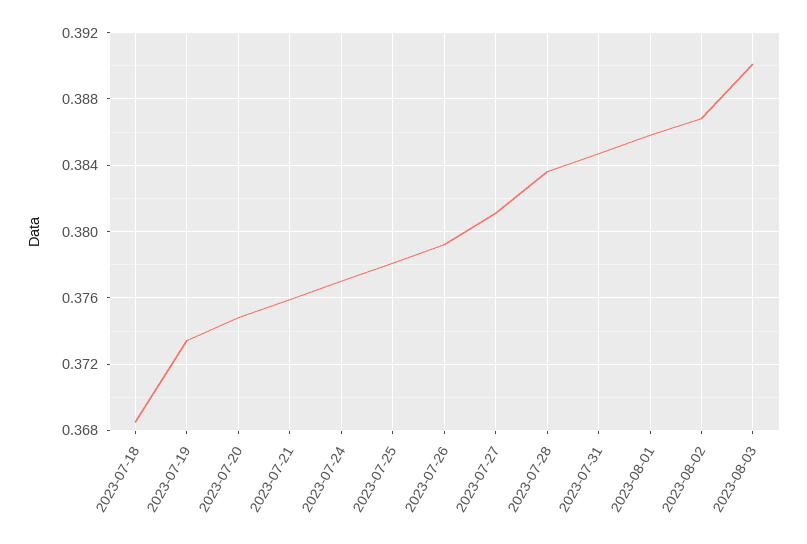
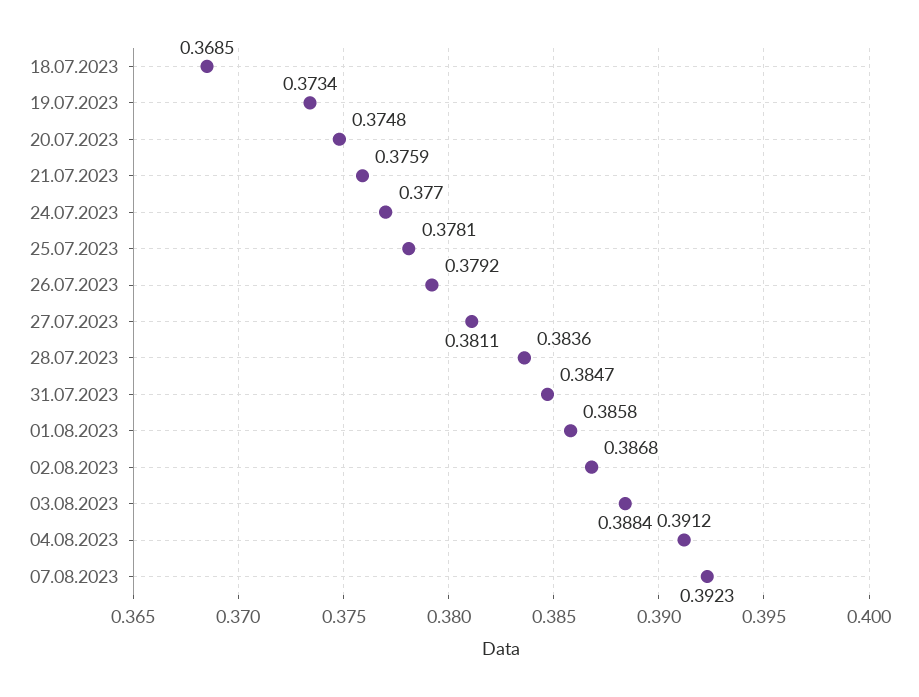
2023-08-03: 0.39 -> 0.3884
04.08.2023: none -> 0.3912
07.08.2023: none -> 0.3923

